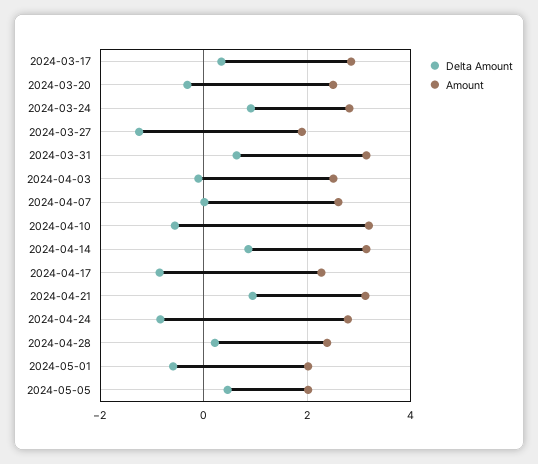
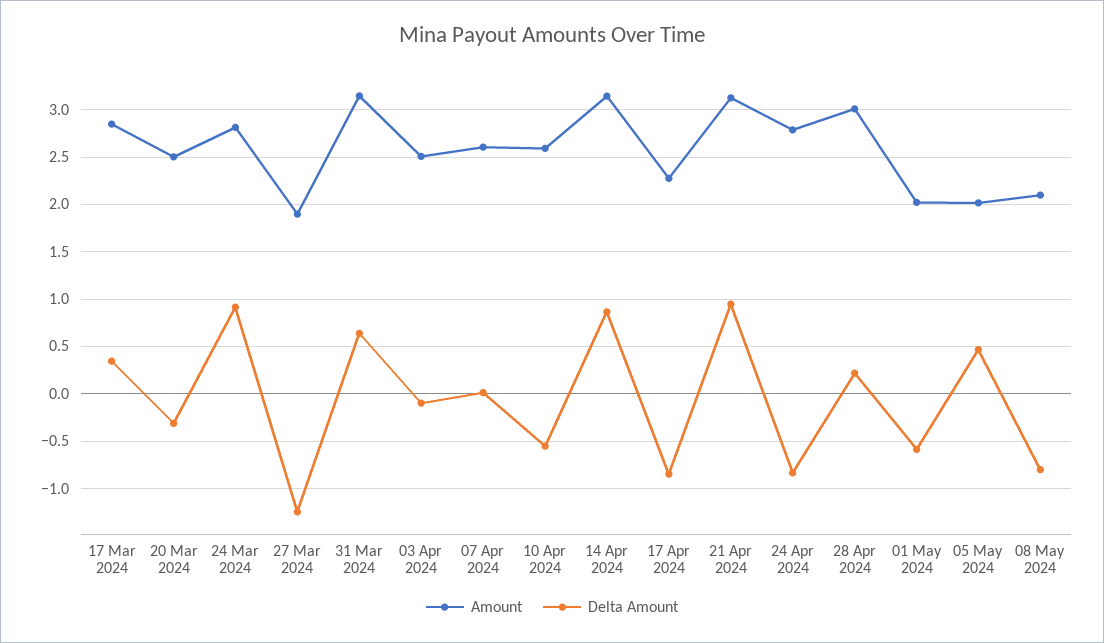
Amount, 2024-04-10: 3.2 -> 2.6
Amount, 2024-04-28: 2.4 -> 3
Amount, 08 May 2024: none -> 2.1
Delta Amount, 08 May 2024: none -> -0.8

